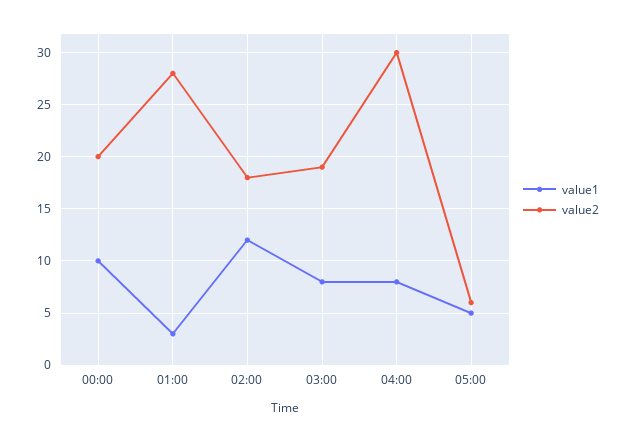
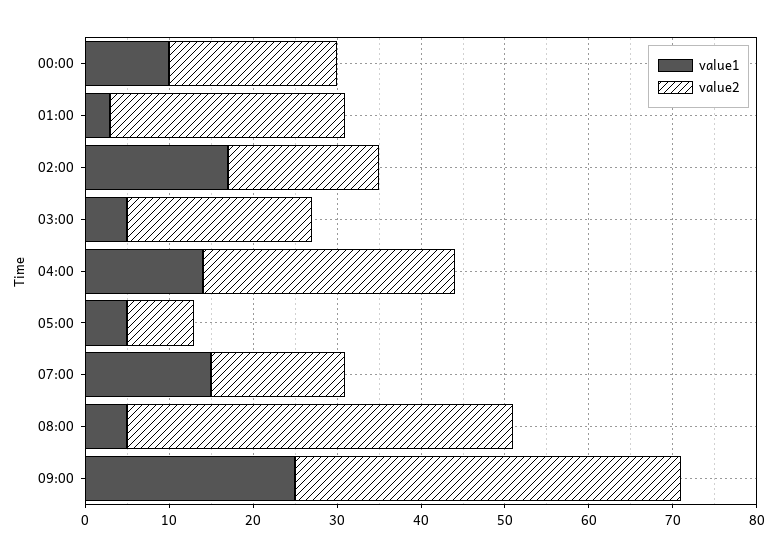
value1, 02:00: 12 -> 17
value1, 03:00: 8 -> 5
value2, 03:00: 19 -> 22
value1, 04:00: 8 -> 14
value2, 05:00: 6 -> 8
value1, 07:00: none -> 15
value2, 07:00: none -> 16
value1, 08:00: none -> 5
value2, 08:00: none -> 46
value1, 09:00: none -> 25
value2, 09:00: none -> 46

